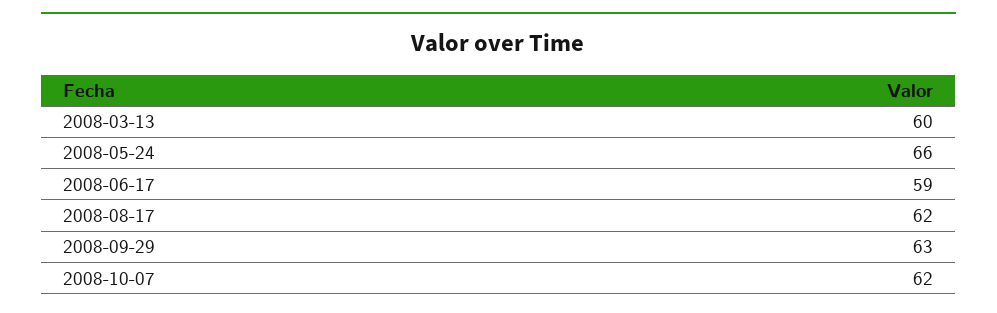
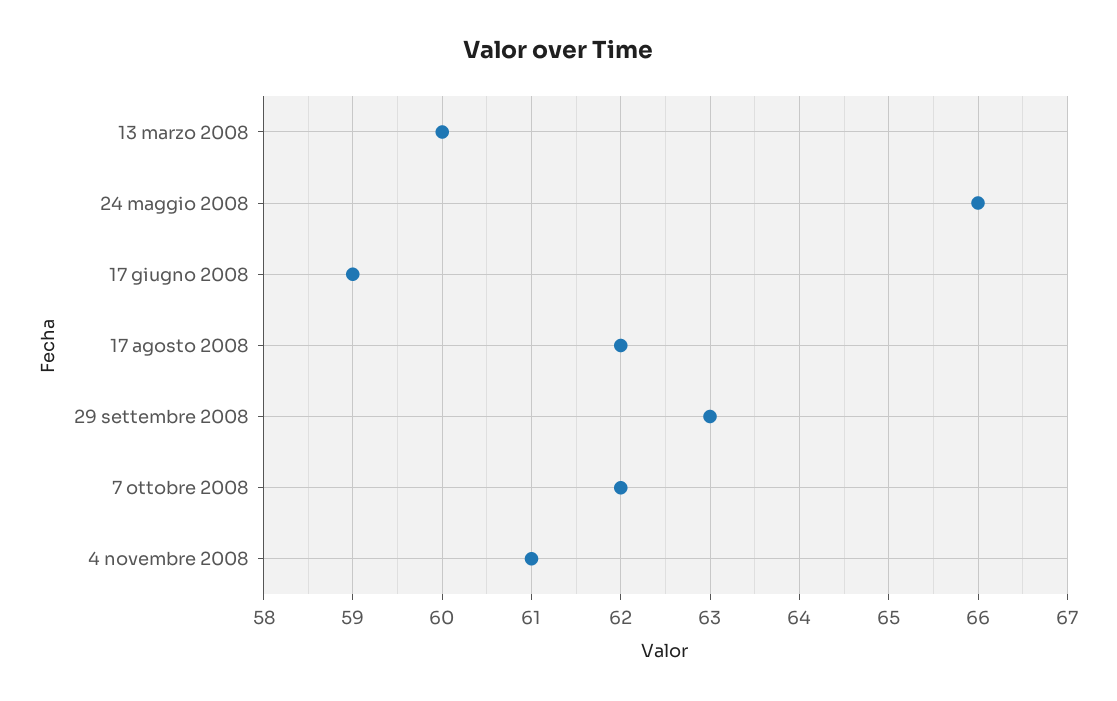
4 novembre 2008: none -> 61

